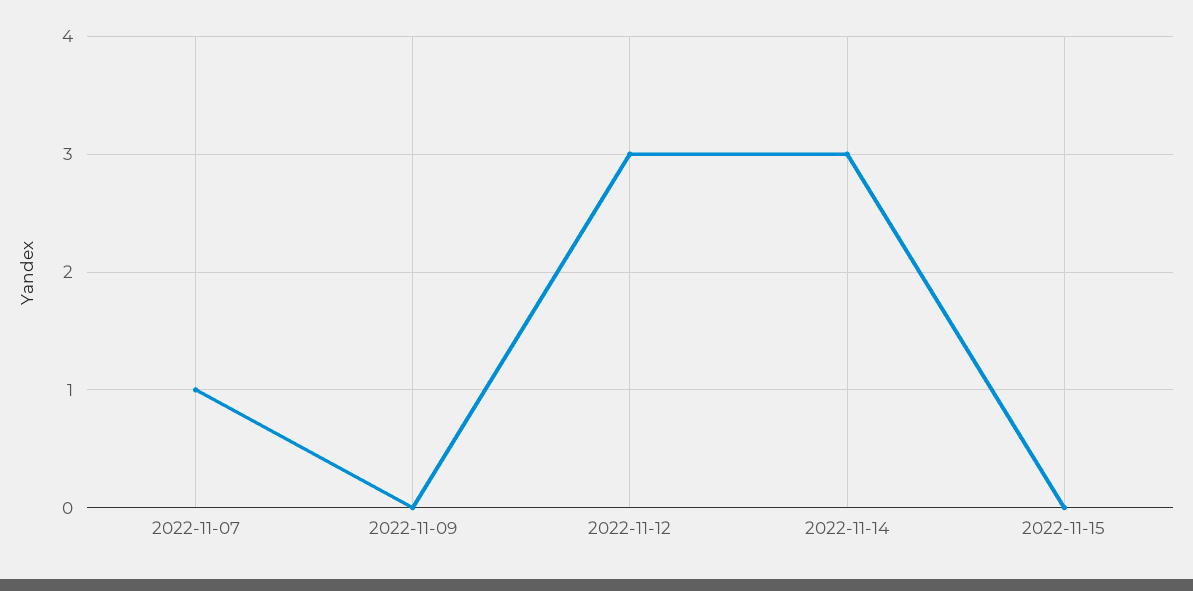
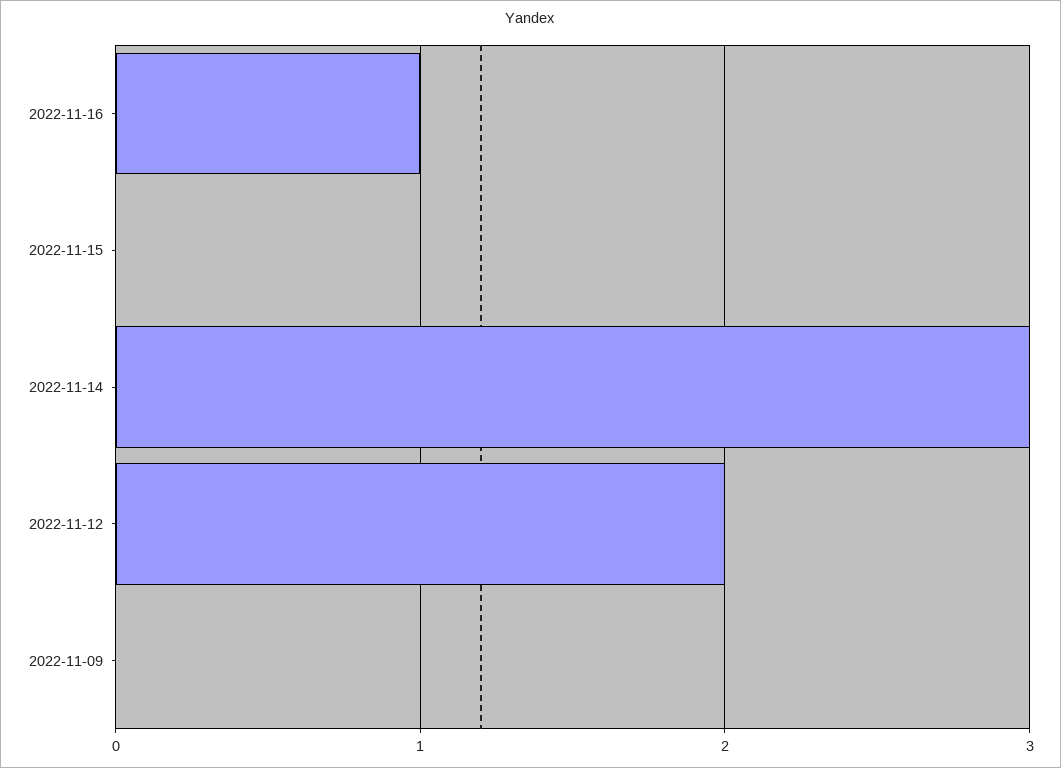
2022-11-07: 1 -> none
2022-11-12: 3 -> 2
2022-11-16: none -> 1

